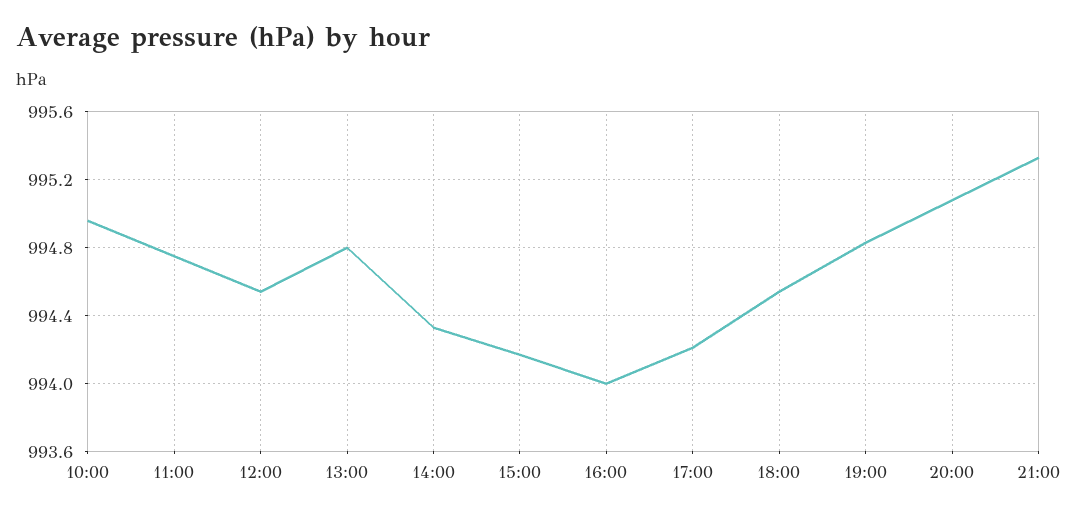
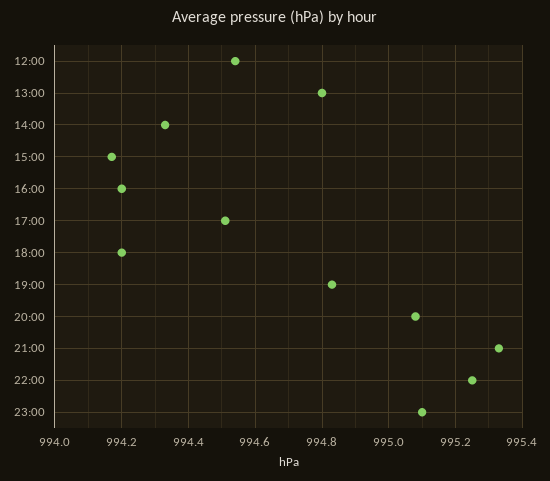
10:00: 994.95 -> none
11:00: 994.75 -> none
16:00: 994 -> 994.2
17:00: 994.2 -> 994.5
18:00: 994.55 -> 994.2
22:00: none -> 995.25
23:00: none -> 995.1

